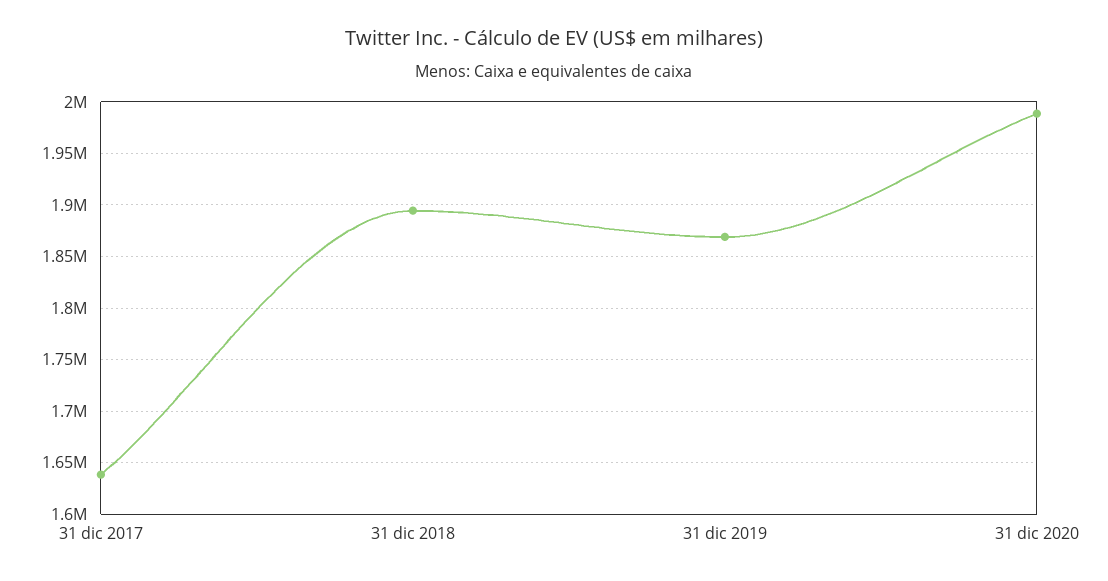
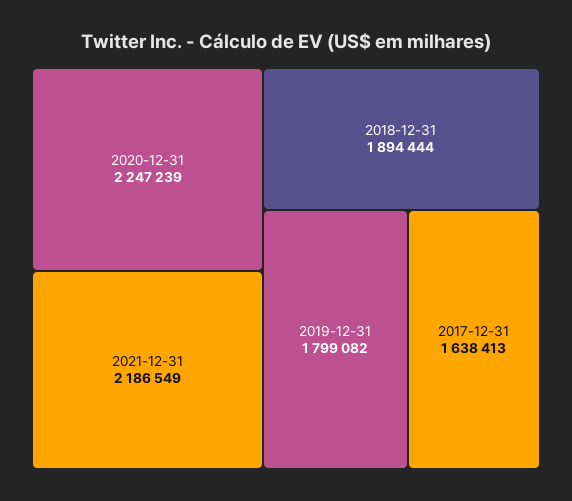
31 dic 2019: 1870000 -> 1799082
31 dic 2020: 1990000 -> 2247239
2021-12-31: none -> 2186549

